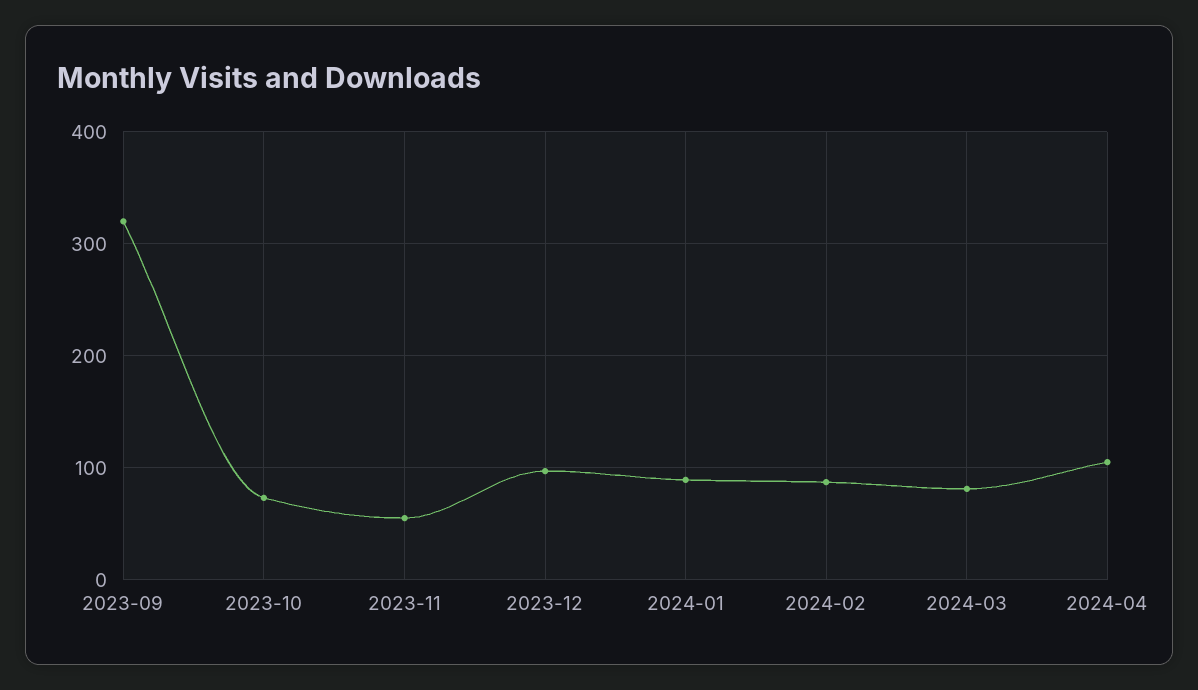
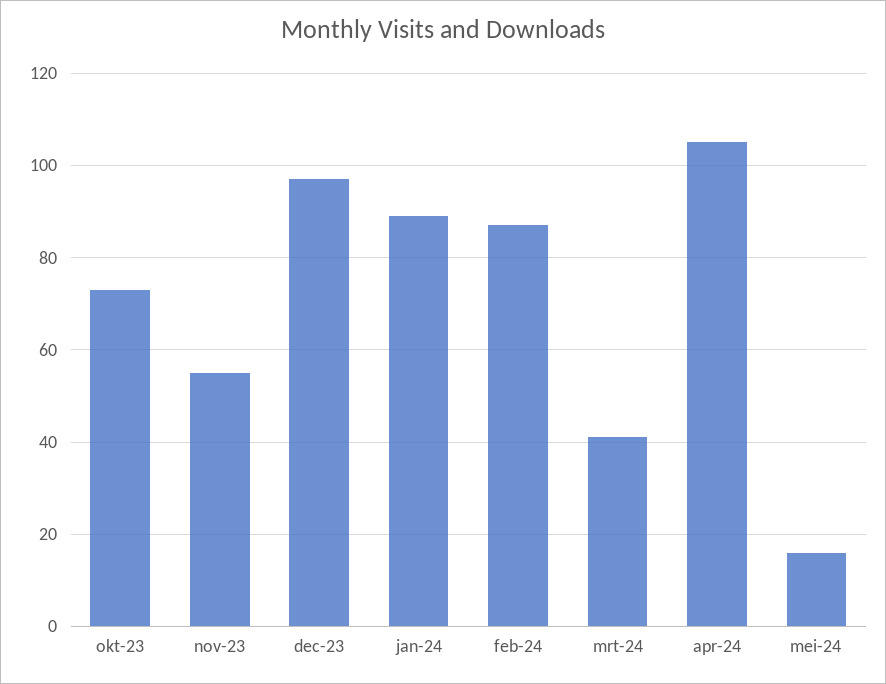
2023-09: 320 -> none
2024-03: 80 -> 40
mei-24: none -> 15

